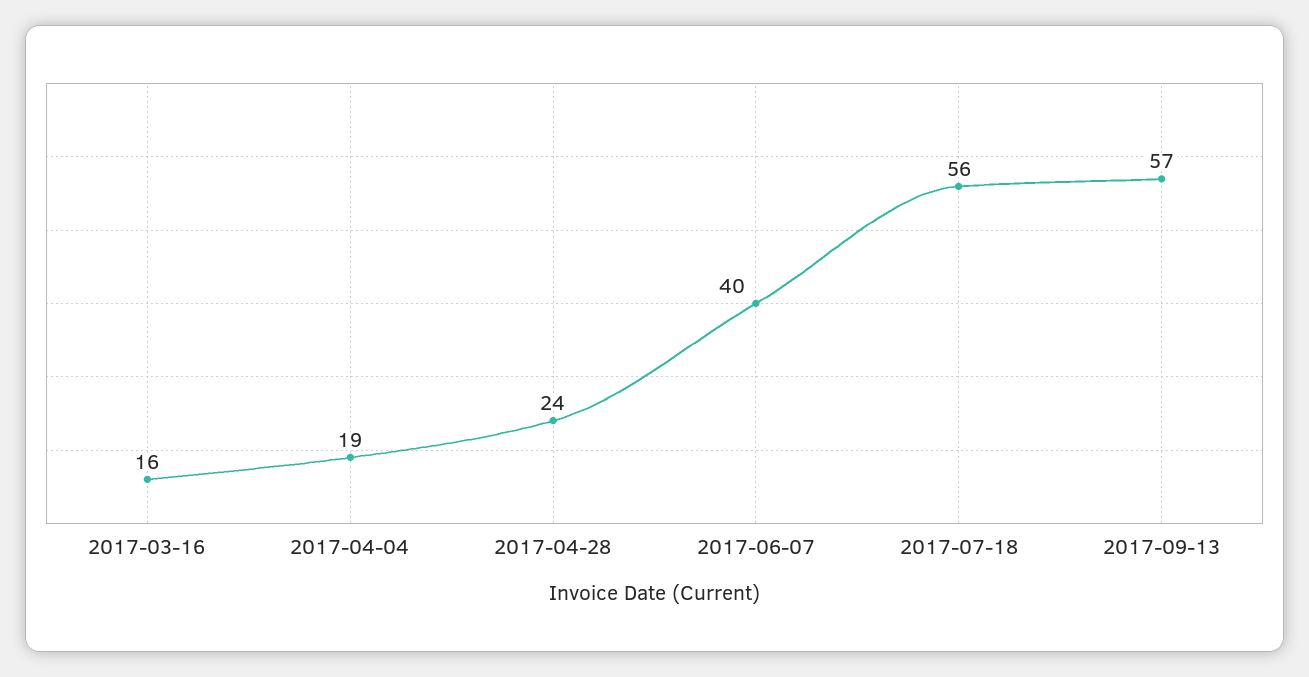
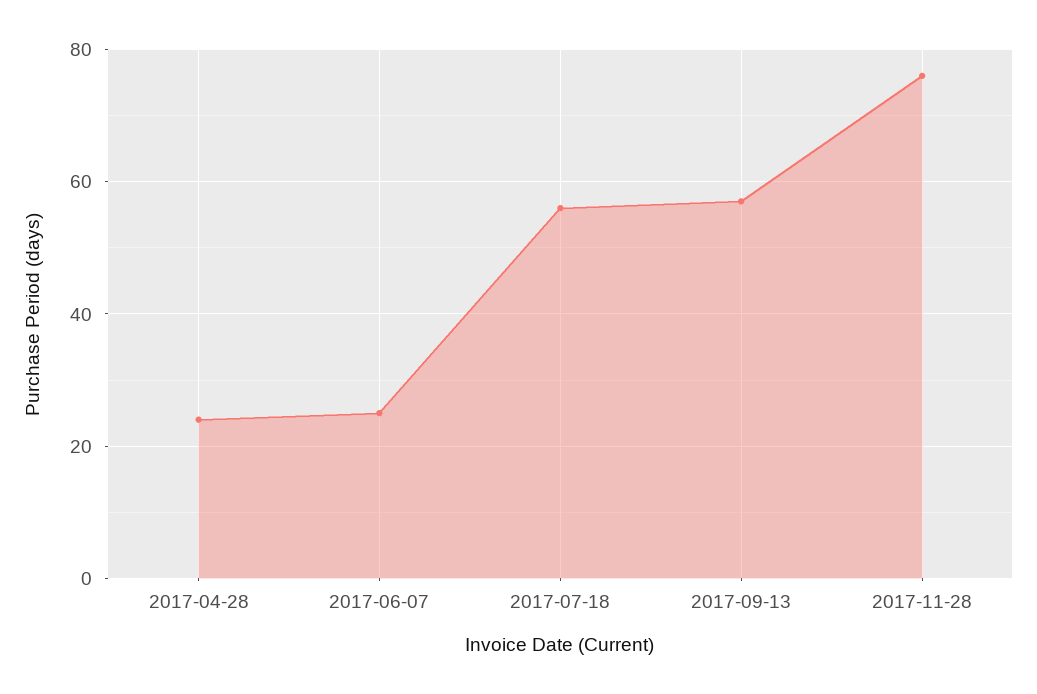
2017-03-16: 16 -> none
2017-04-04: 19 -> none
2017-06-07: 40 -> 25
2017-11-28: none -> 75

